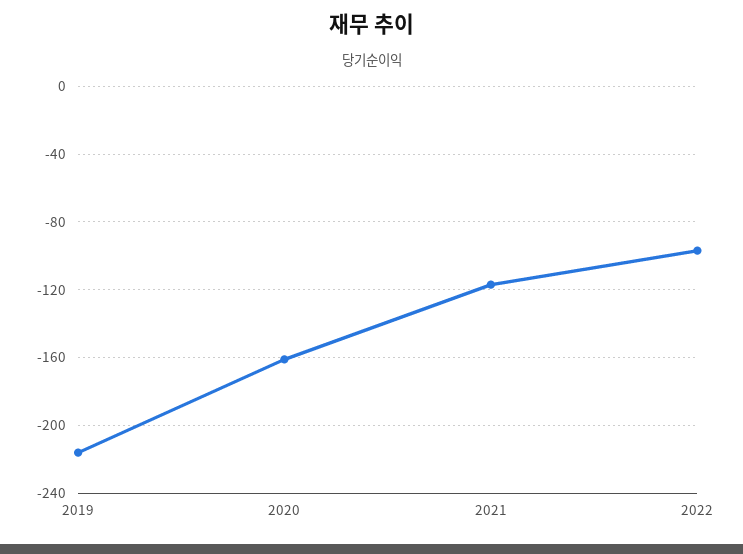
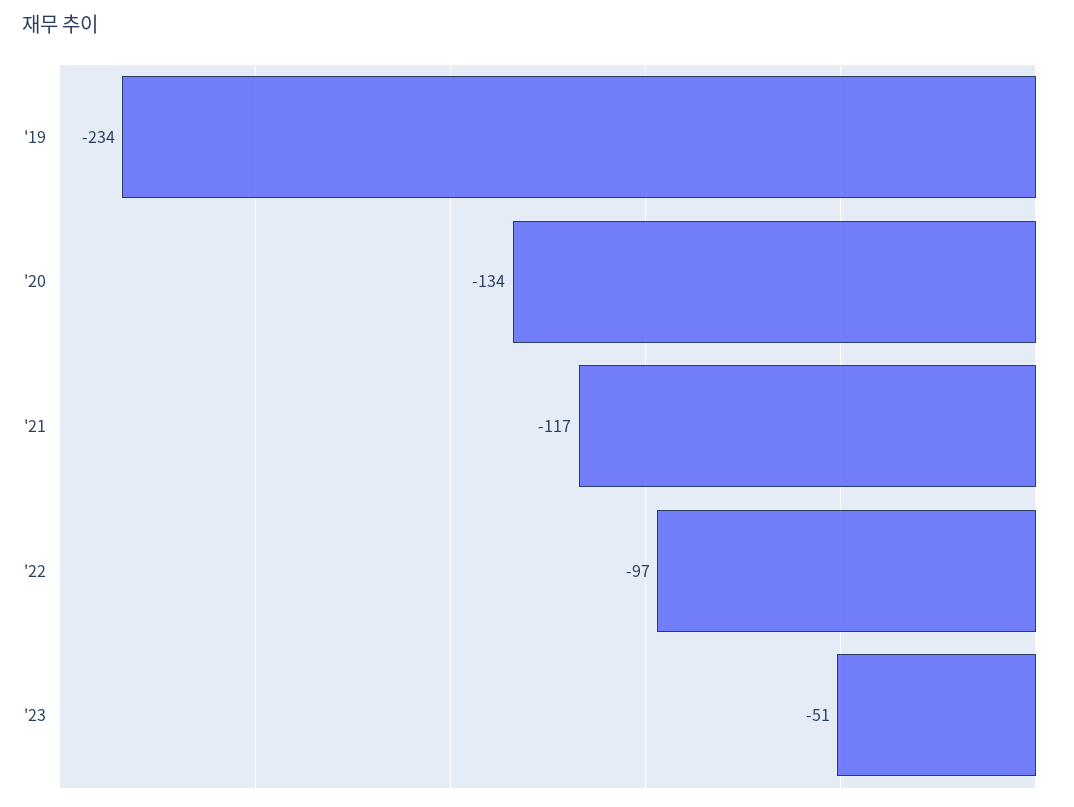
2019: -215 -> -234
2020: -160 -> -134
'23: none -> -51

